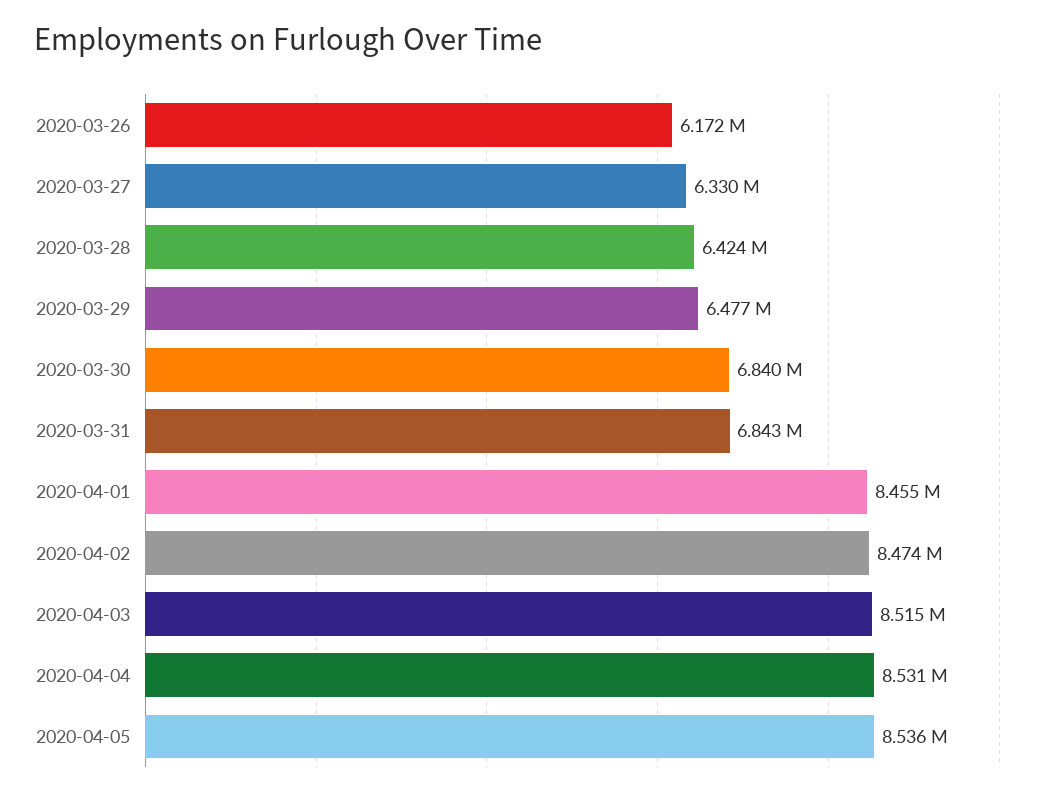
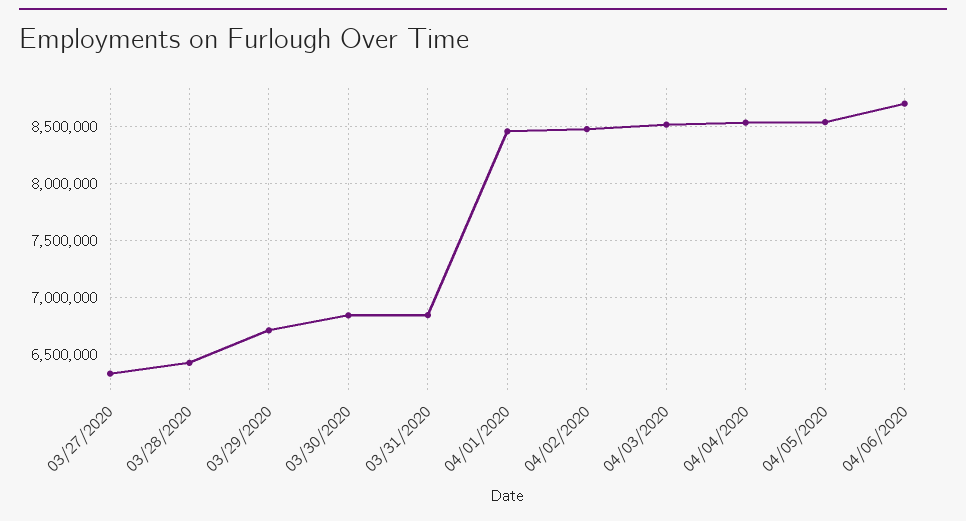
2020-03-26: 6172000 -> none
2020-03-29: 6477000 -> 6700000
04/06/2020: none -> 8700000

